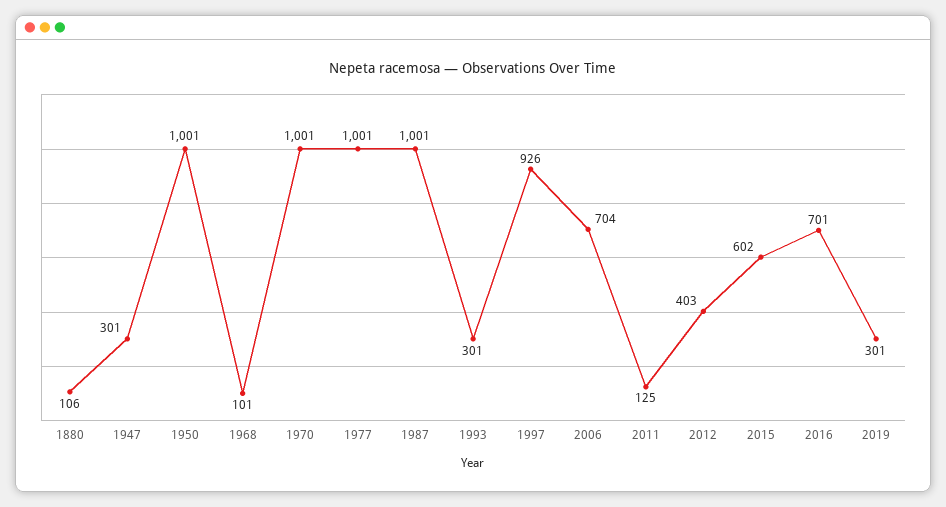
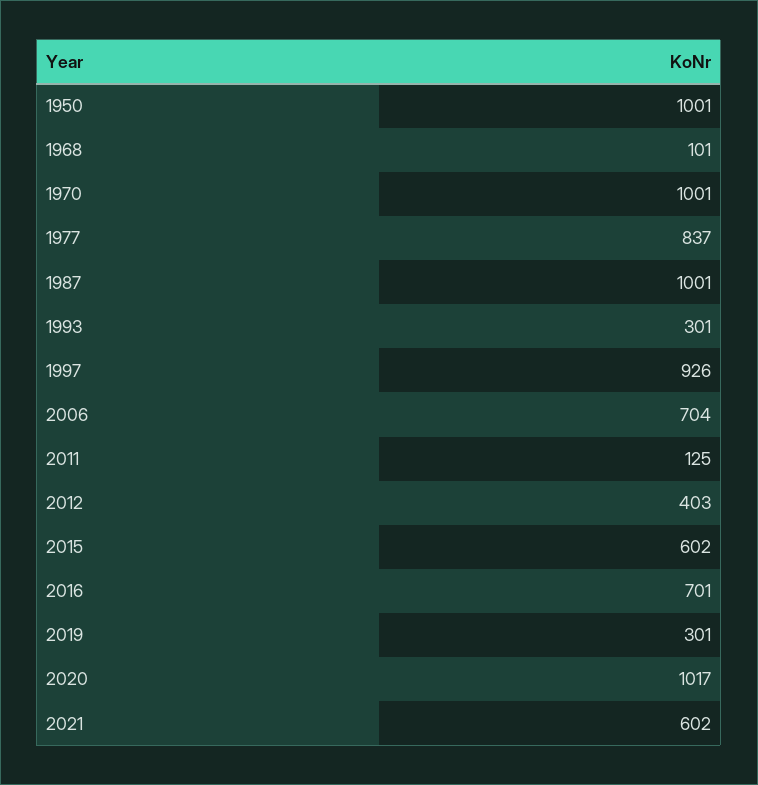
1880: 106 -> none
1947: 301 -> none
1977: 1001 -> 837
2020: none -> 1017
2021: none -> 602

